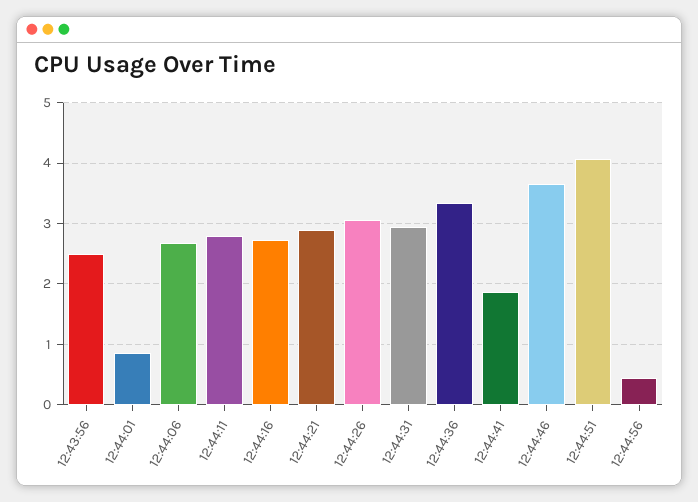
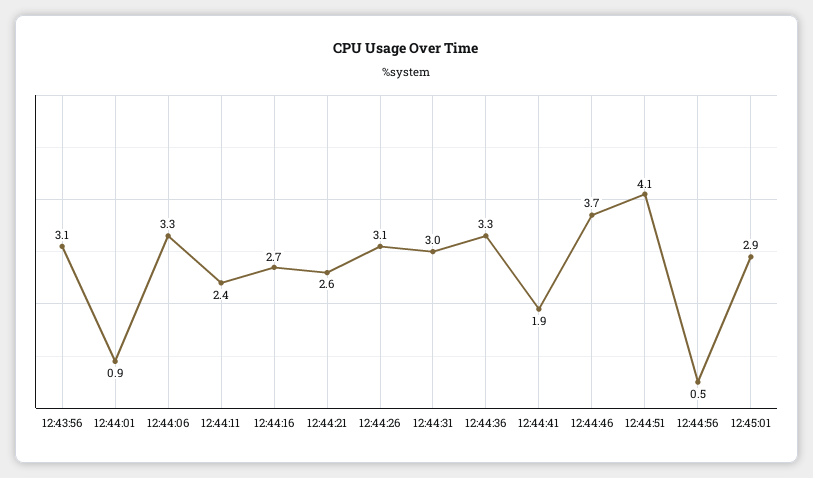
12:43:56: 2.5 -> 3.1
12:44:06: 2.7 -> 3.3
12:44:11: 2.8 -> 2.4
12:44:21: 2.9 -> 2.6
12:45:01: none -> 2.9

